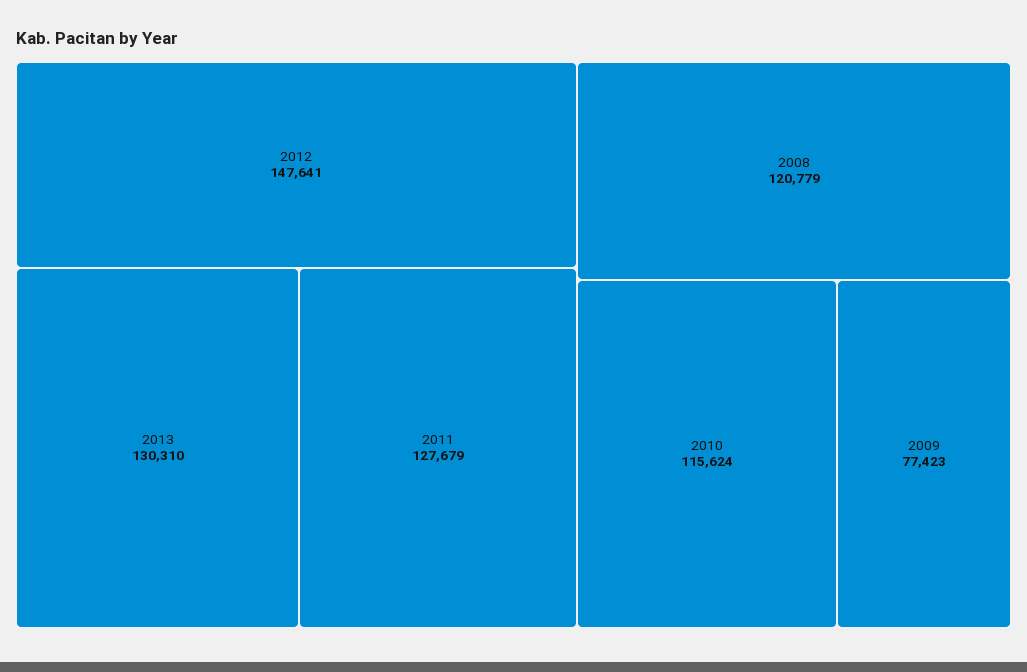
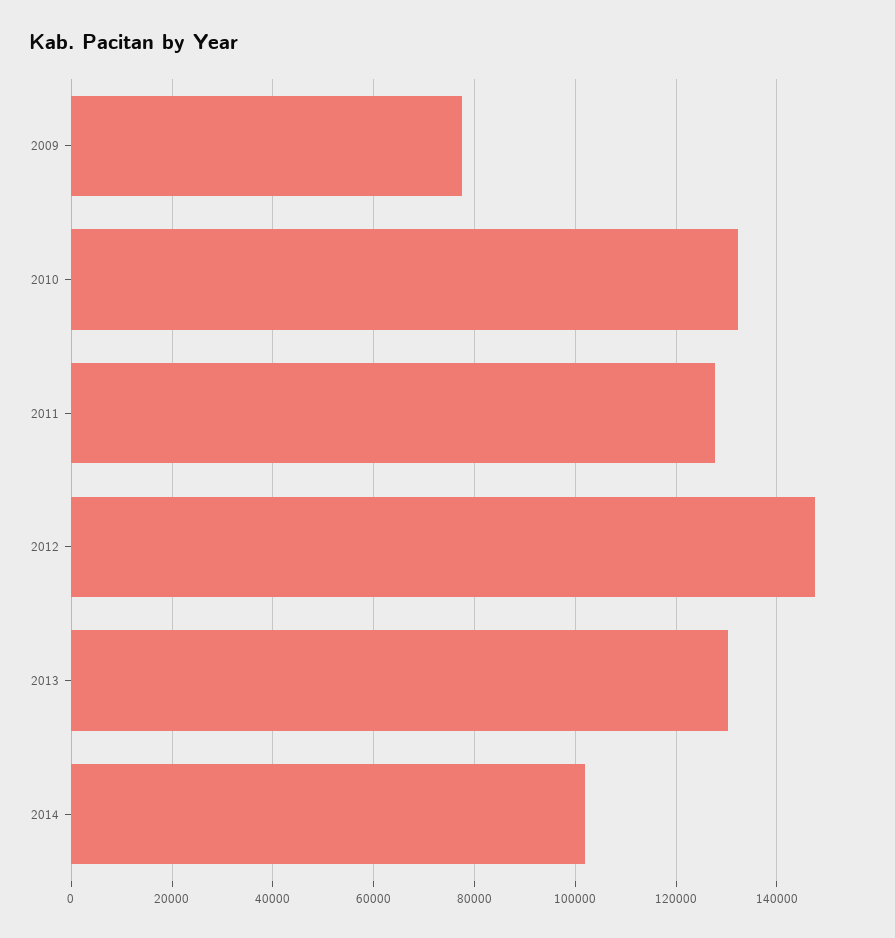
2008: 120779 -> none
2010: 115624 -> 132000
2014: none -> 102000

